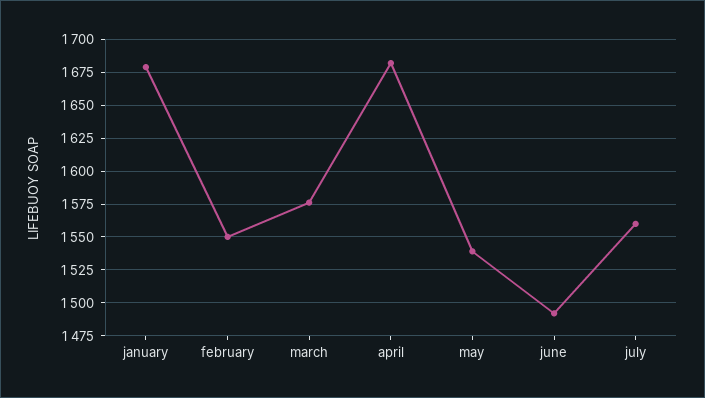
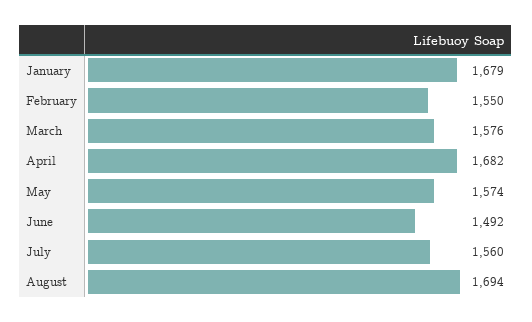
may: 1540 -> 1574
August: none -> 1694

